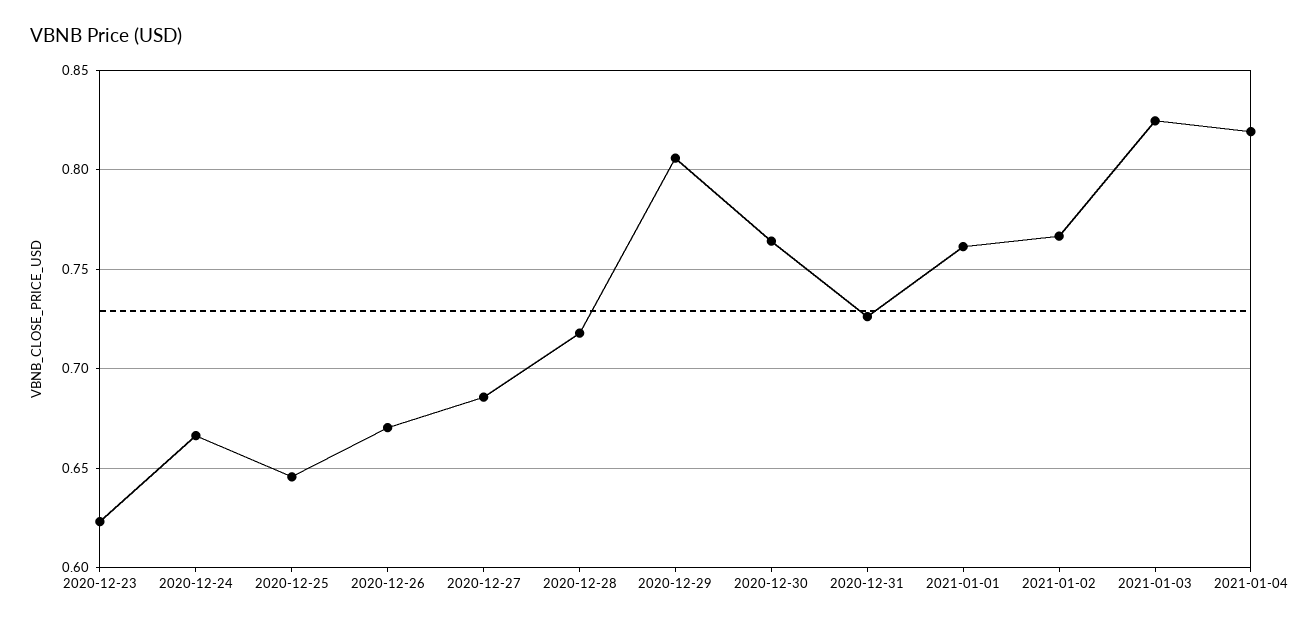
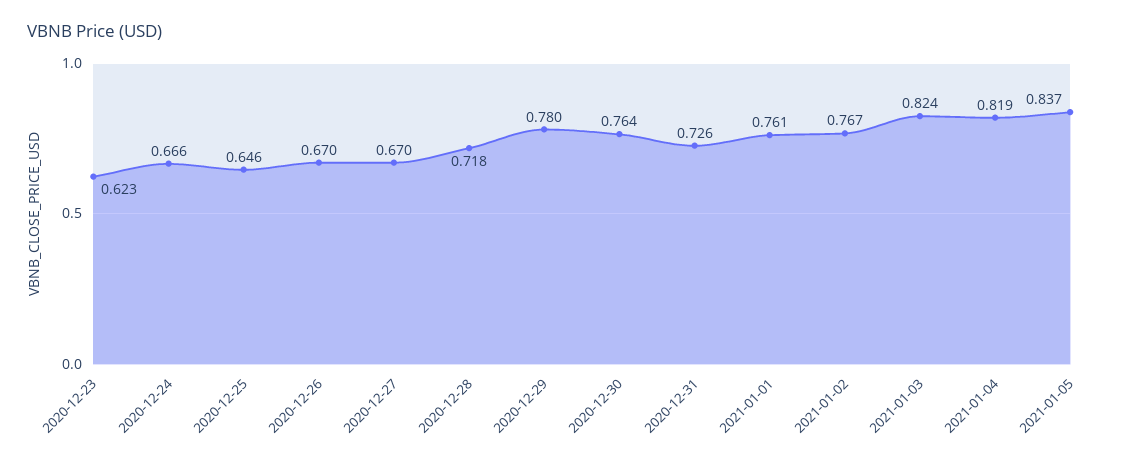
2020-12-27: 0.685 -> 0.67
2020-12-29: 0.805 -> 0.78
2021-01-05: none -> 0.837

